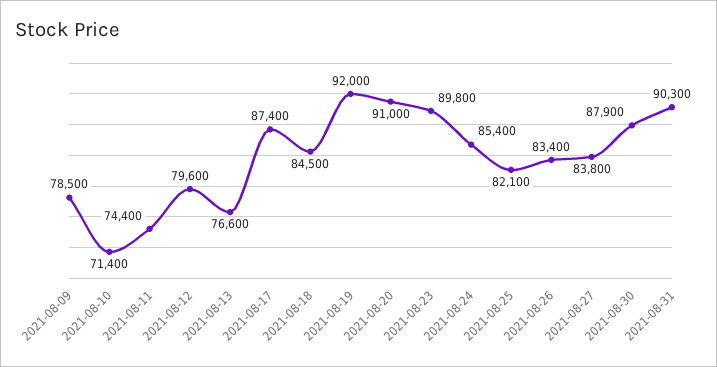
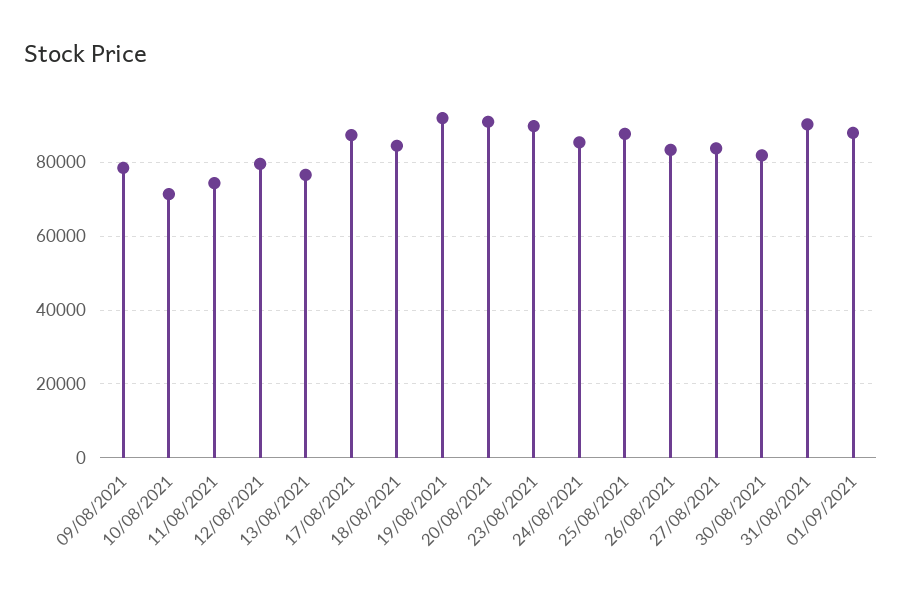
2021-08-25: 82100 -> 88000
2021-08-30: 87900 -> 82000
01/09/2021: none -> 88000

